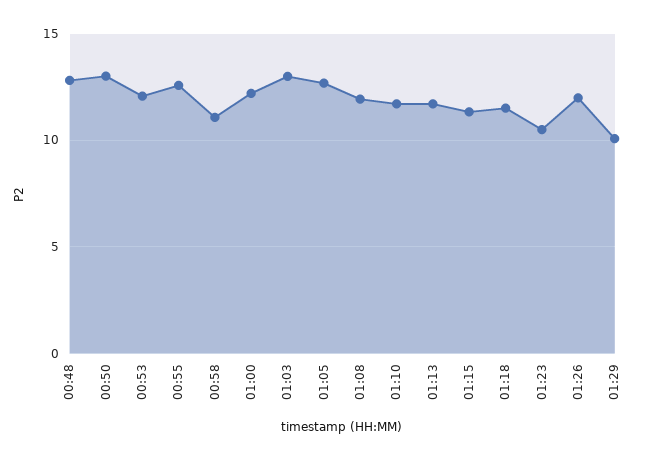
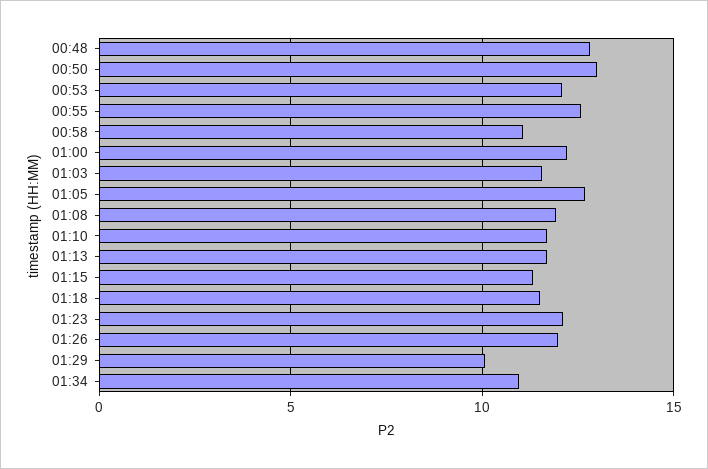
01:03: 13 -> 11.5
01:23: 10.5 -> 12
01:34: none -> 11

